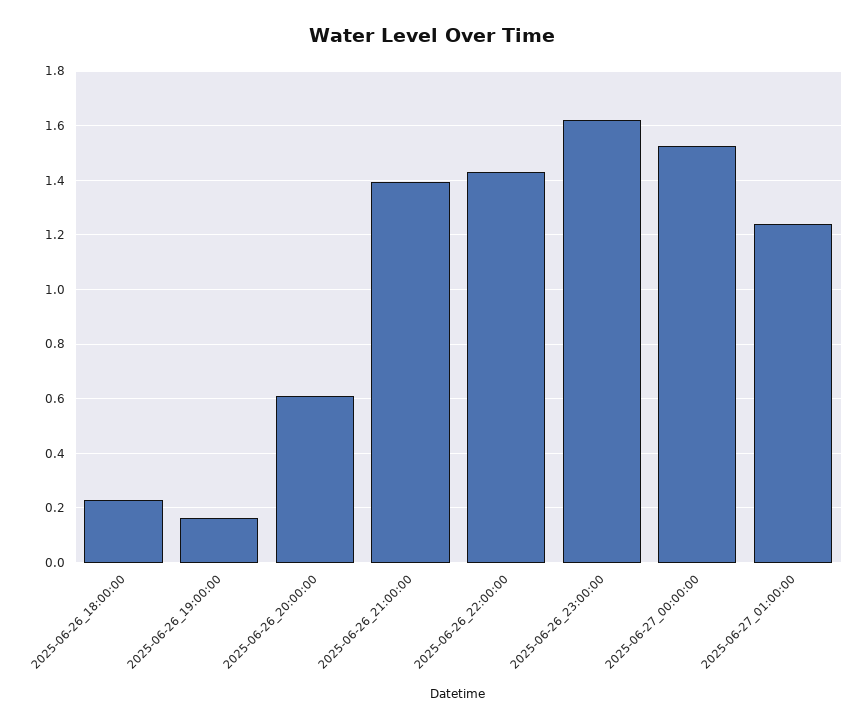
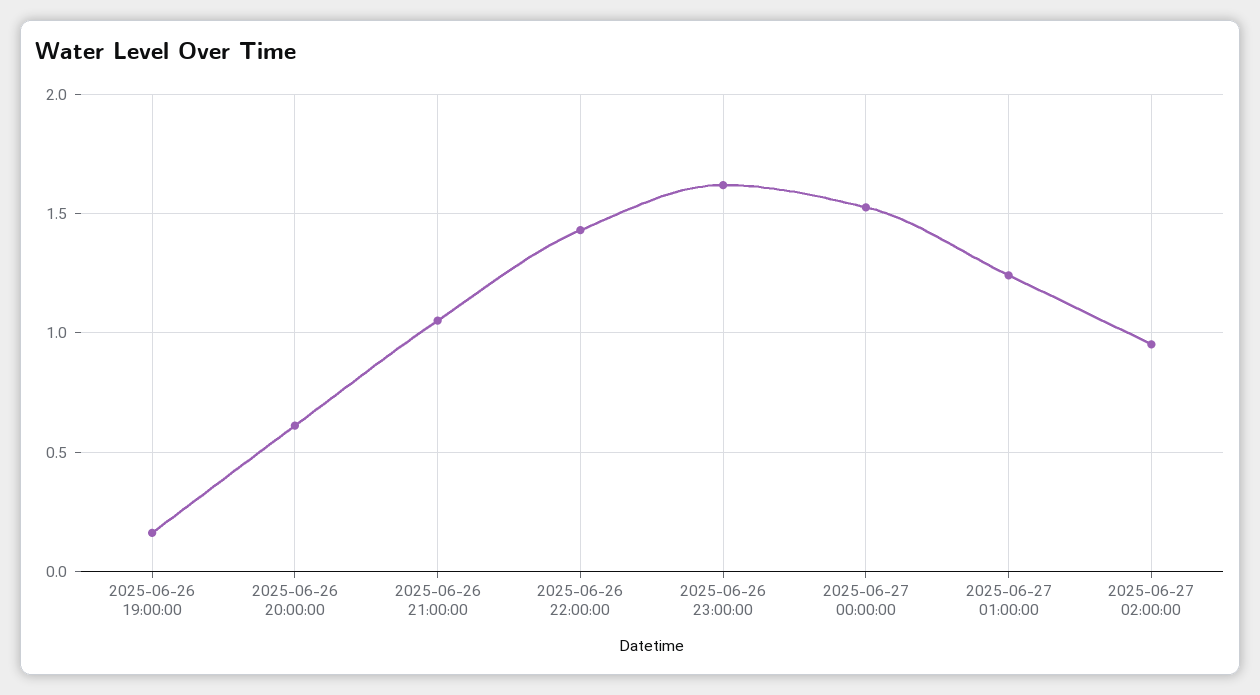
2025-06-26_18:00:00: 0.225 -> none
2025-06-26_21:00:00: 1.4 -> 1.05
2025-06-27 02:00:00: none -> 0.95

